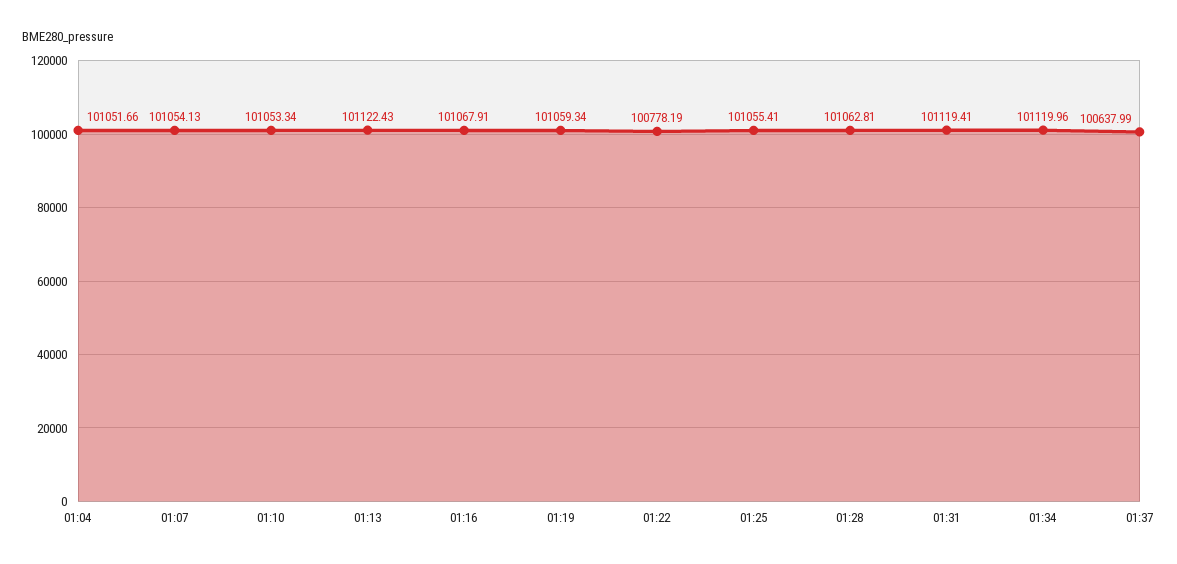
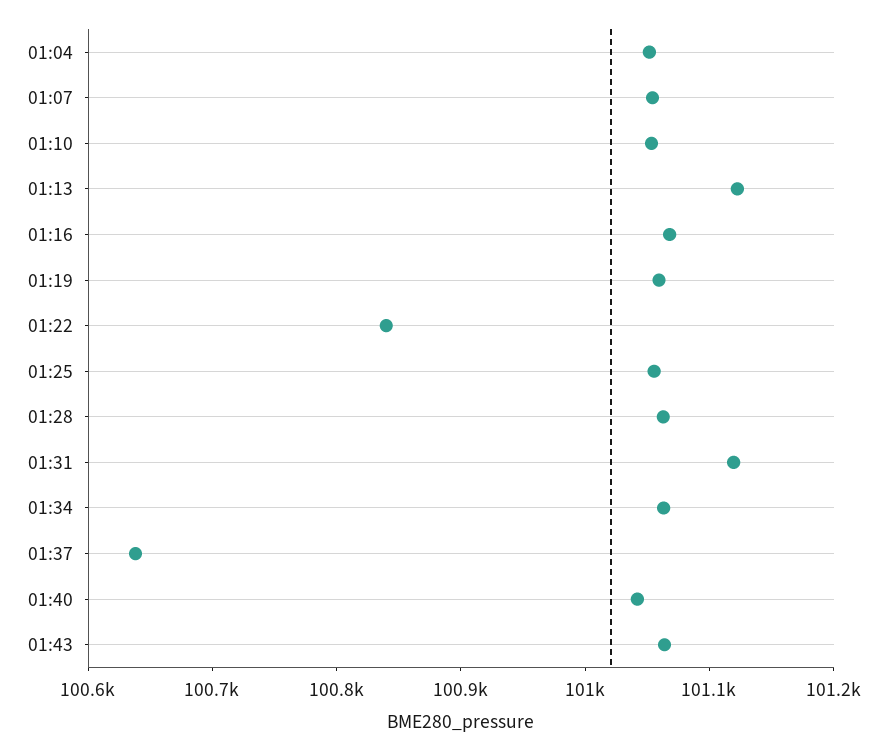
01:22: 100778.19 -> 100840
01:34: 101119.96 -> 101060
01:40: none -> 101040
01:43: none -> 101060

